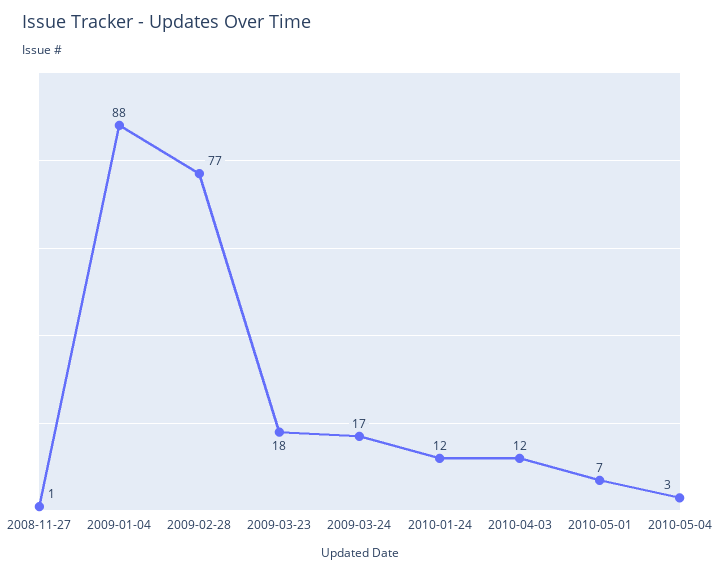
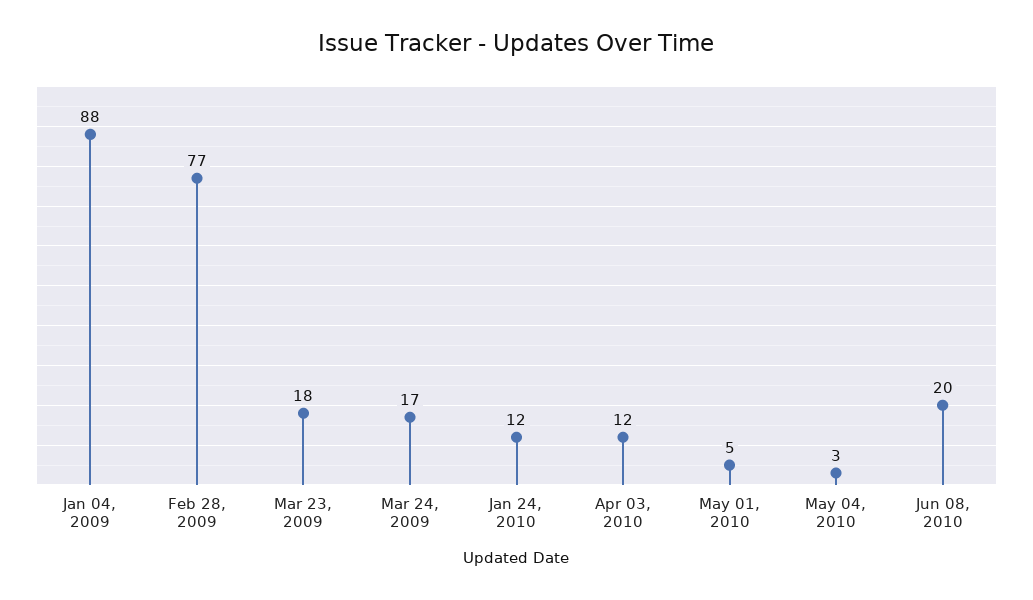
2008-11-27: 1 -> none
2010-05-01: 7 -> 5
Jun 08, 2010: none -> 20

